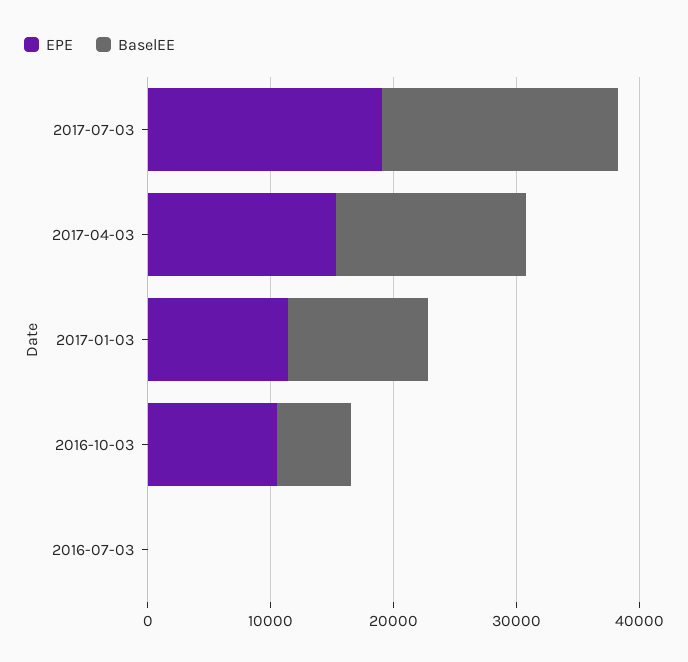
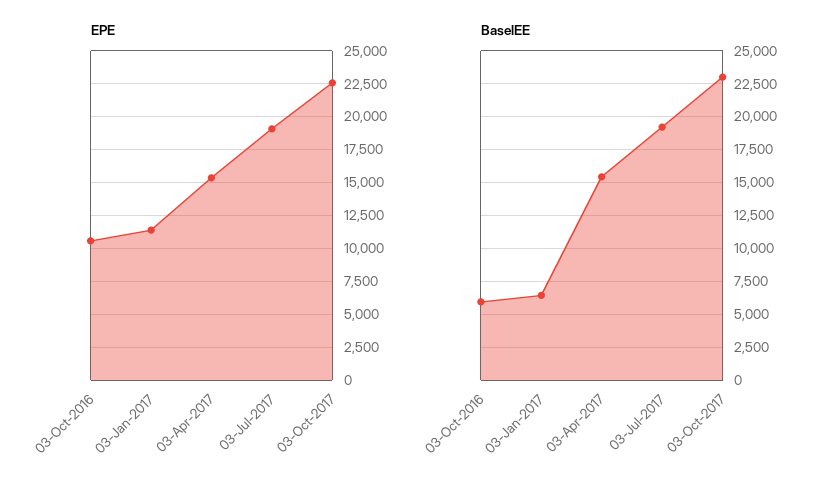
BaselEE, 2017-01-03: 12000 -> 6500
EPE, 2016-07-03: 0 -> none
BaselEE, 2016-07-03: 0 -> none
EPE, 03-Oct-2017: none -> 22500
BaselEE, 03-Oct-2017: none -> 23000

